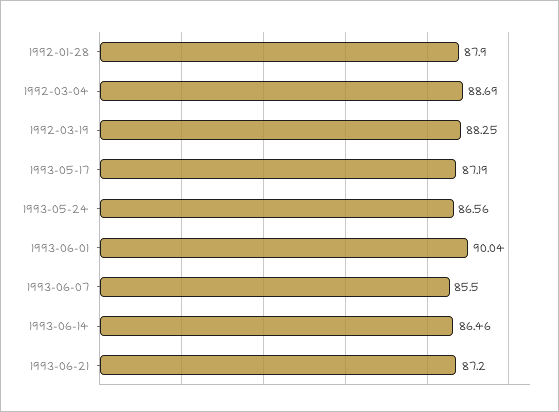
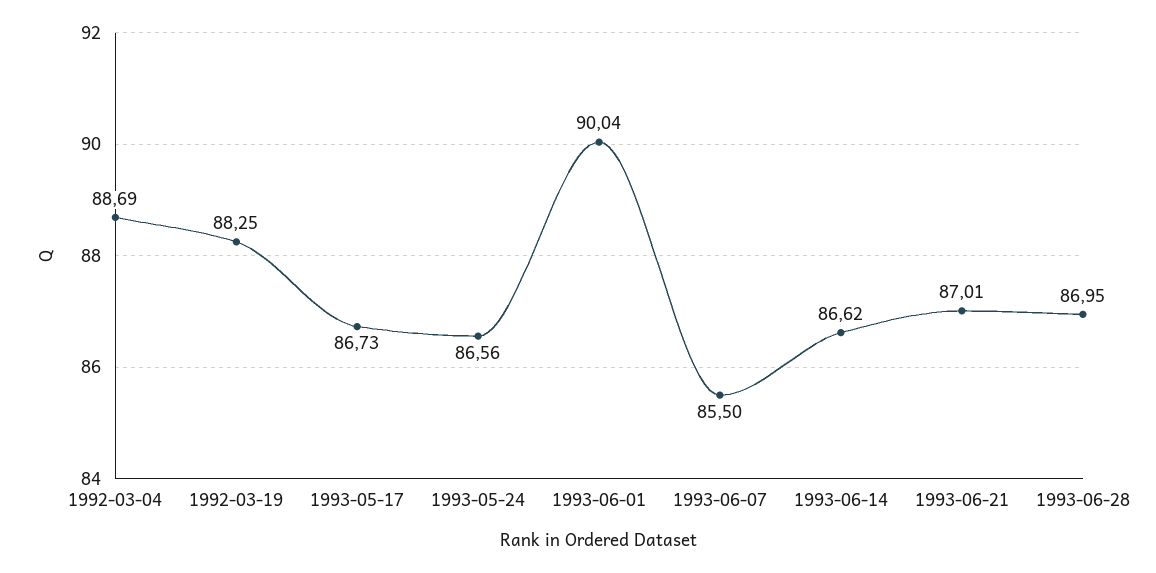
1992-01-28: 87.9 -> none
1993-05-17: 87.19 -> 86.73
1993-06-14: 86.46 -> 86.62
1993-06-21: 87.2 -> 87.01
1993-06-28: none -> 86.95

